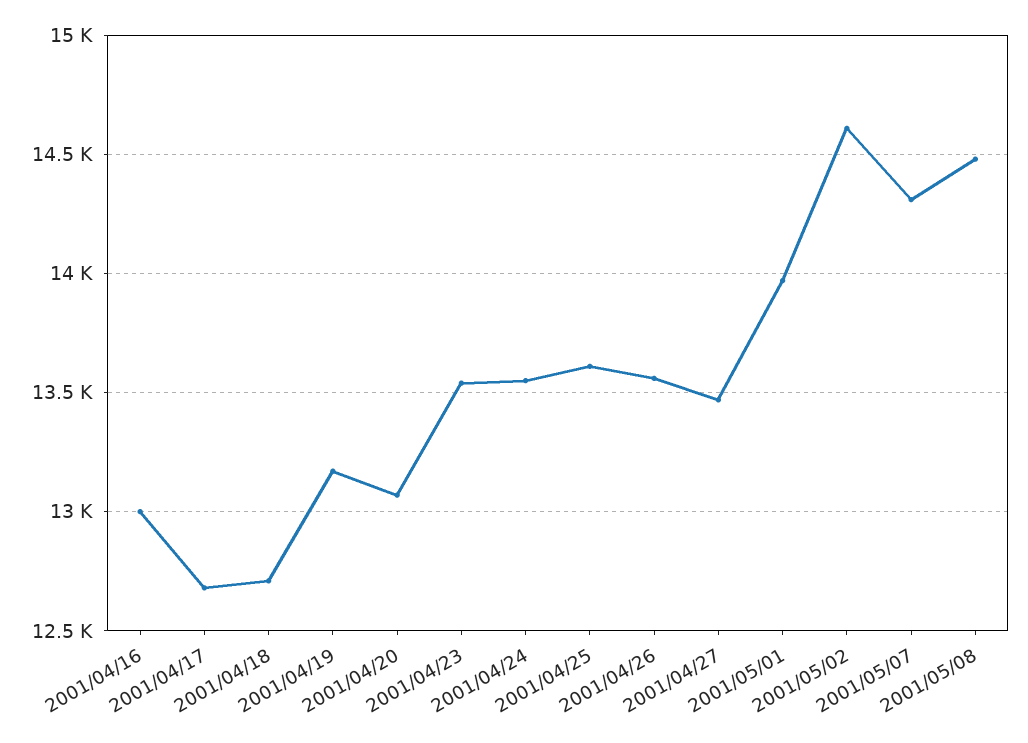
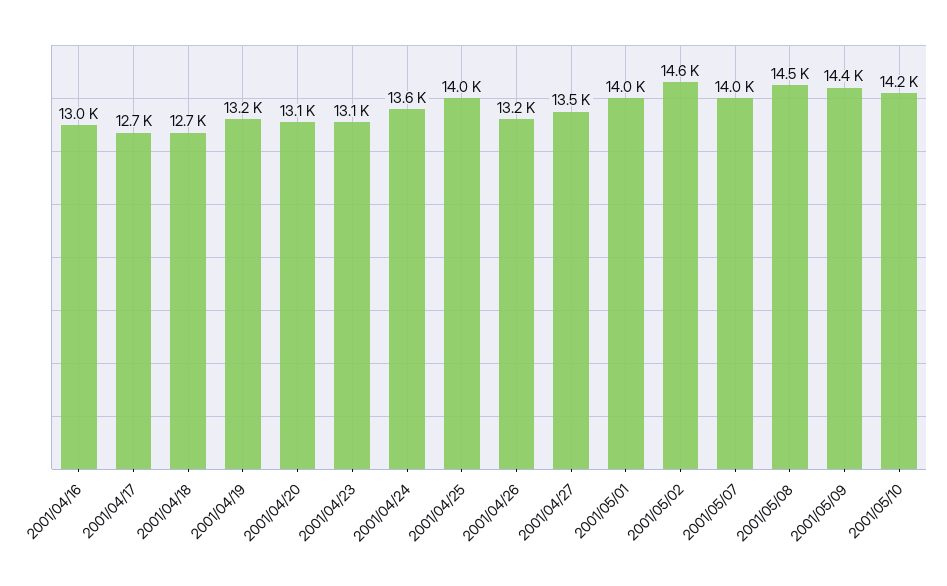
2001/04/23: 13550 -> 13100
2001/04/25: 13600 -> 14000
2001/04/26: 13550 -> 13200
2001/05/07: 14300 -> 14000
2001/05/09: none -> 14400
2001/05/10: none -> 14200

